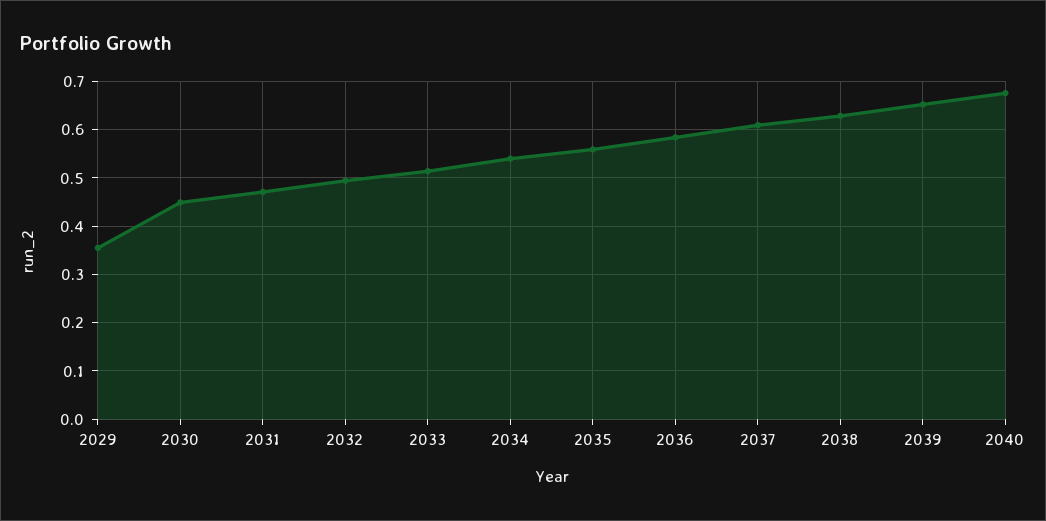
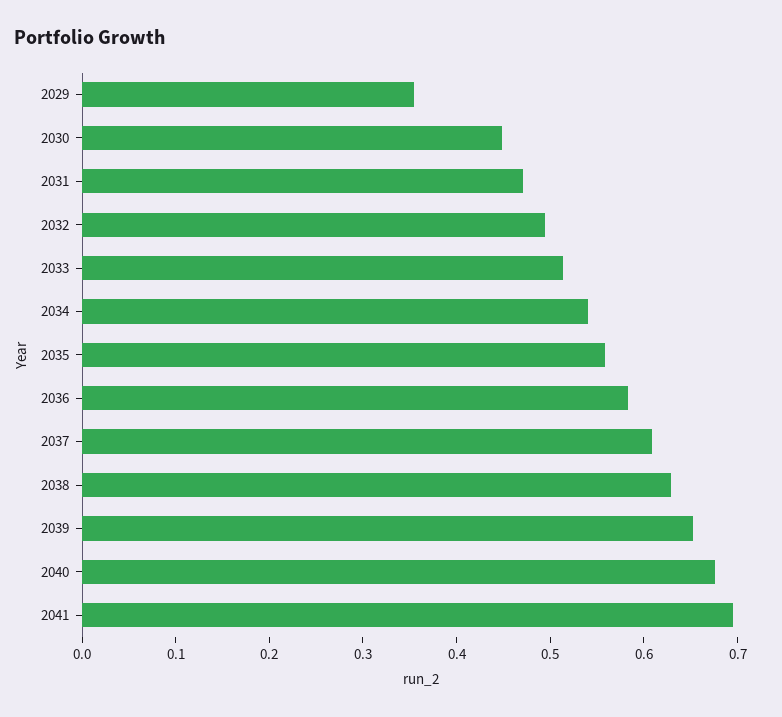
2041: none -> 0.7

